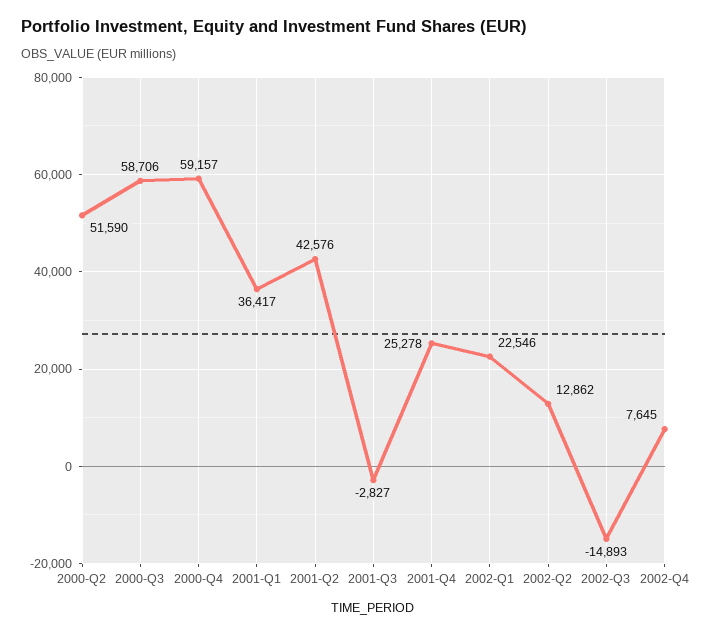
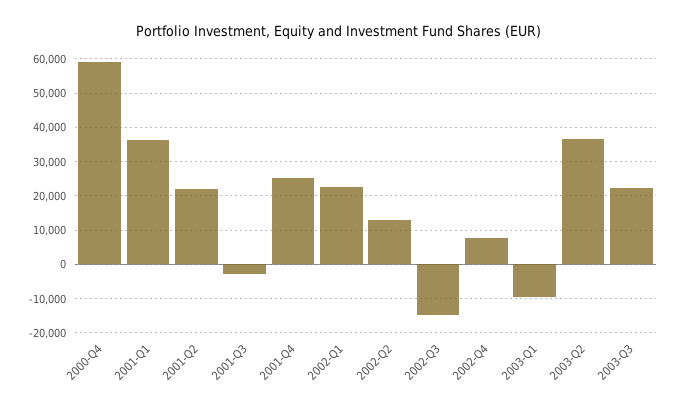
2000-Q2: 51590 -> none
2000-Q3: 58706 -> none
2001-Q2: 42576 -> 22000
2003-Q1: none -> -10000
2003-Q2: none -> 36000
2003-Q3: none -> 22000

